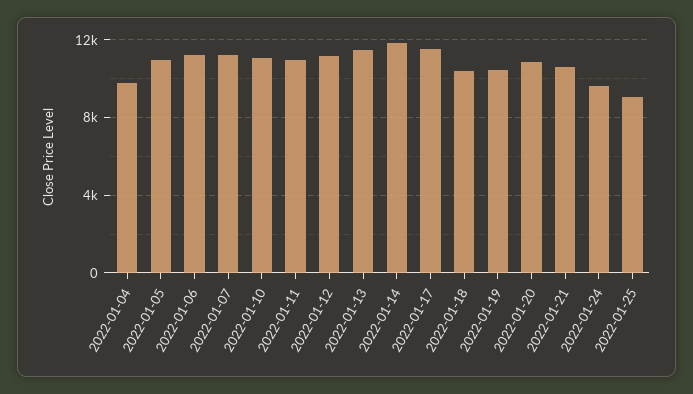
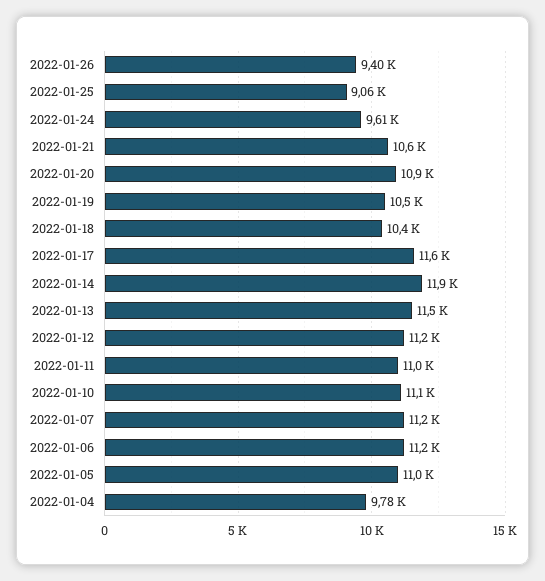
2022-01-26: none -> 9400

